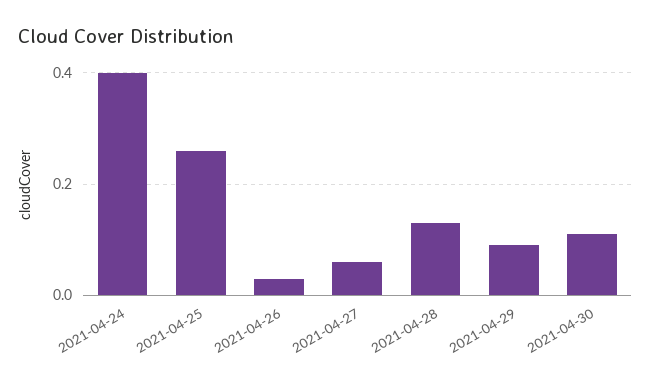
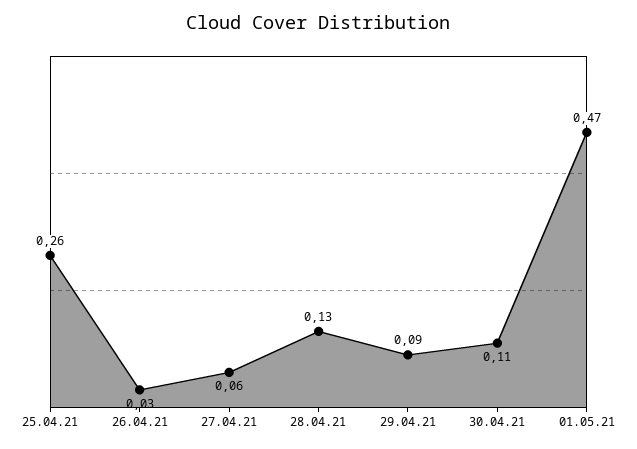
2021-04-24: 0.4 -> none
01.05.21: none -> 0.47

